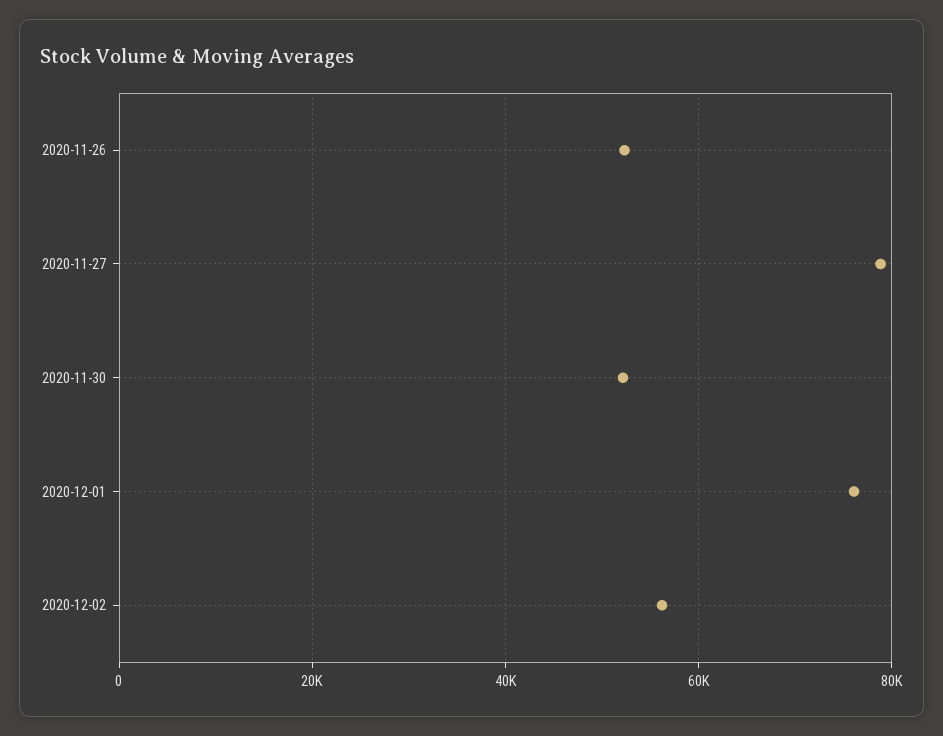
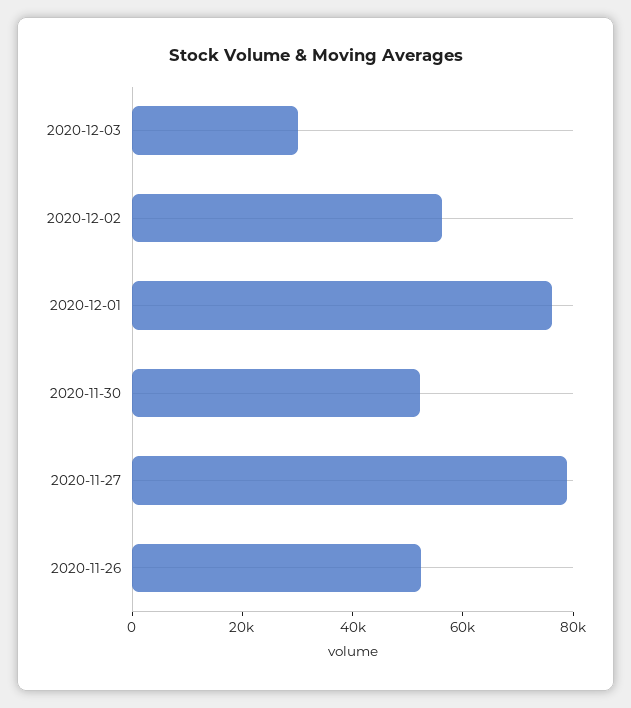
2020-12-03: none -> 30000

